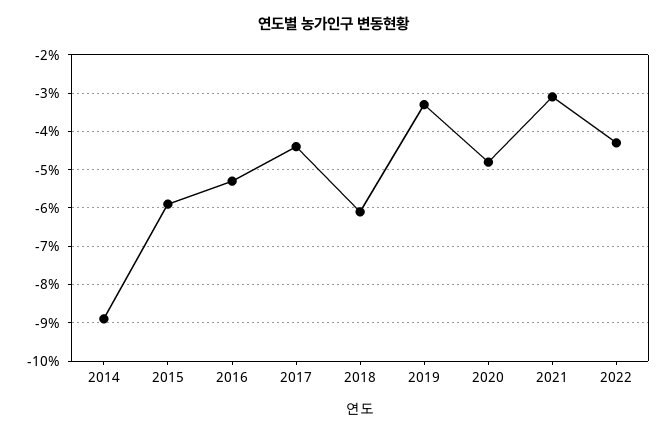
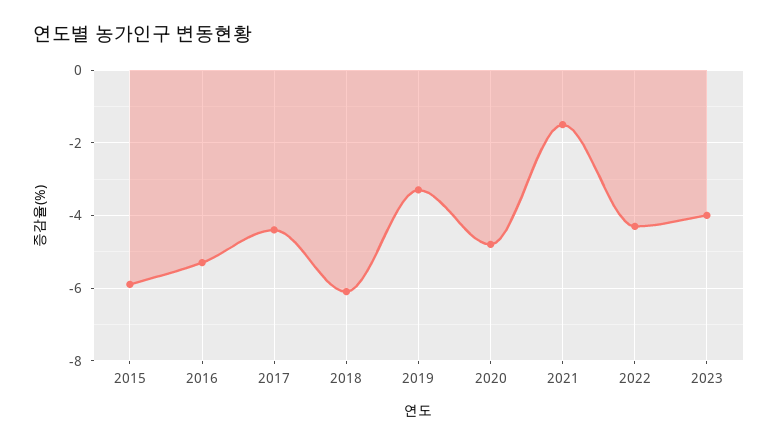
2014: -9 -> none
2021: -3 -> -1.5
2023: none -> -4

